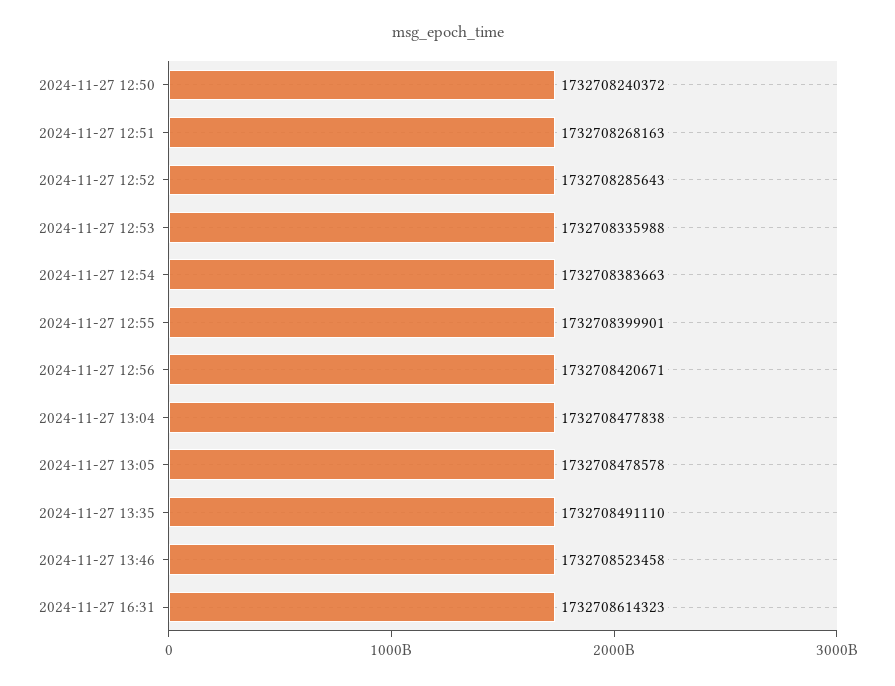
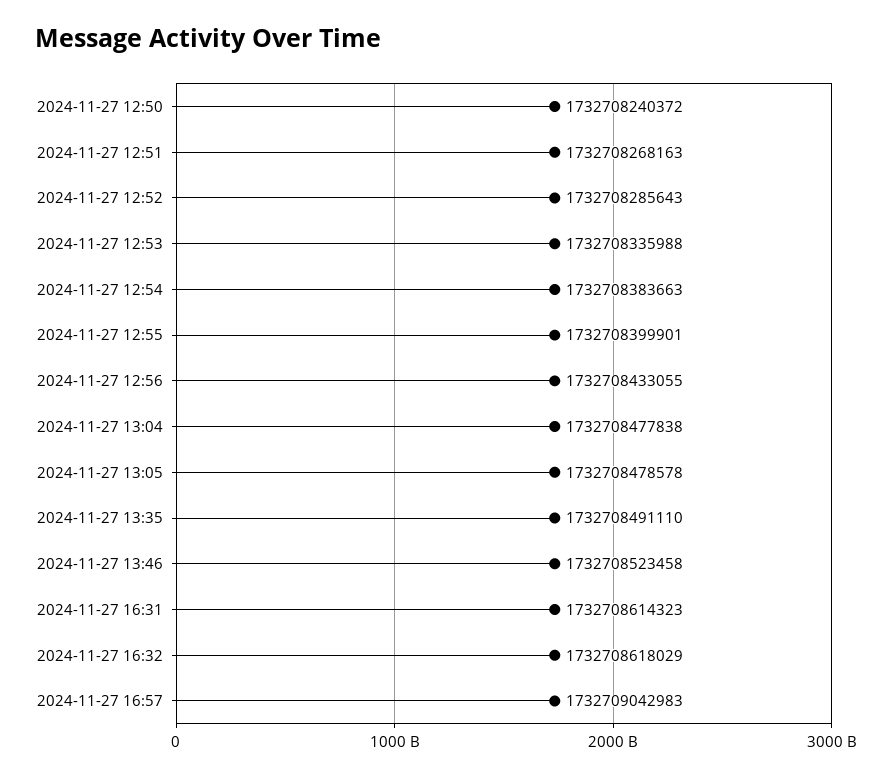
2024-11-27 12:56: 1732708420671 -> 1732708433055
2024-11-27 16:32: none -> 1732708618029
2024-11-27 16:57: none -> 1732709042983

